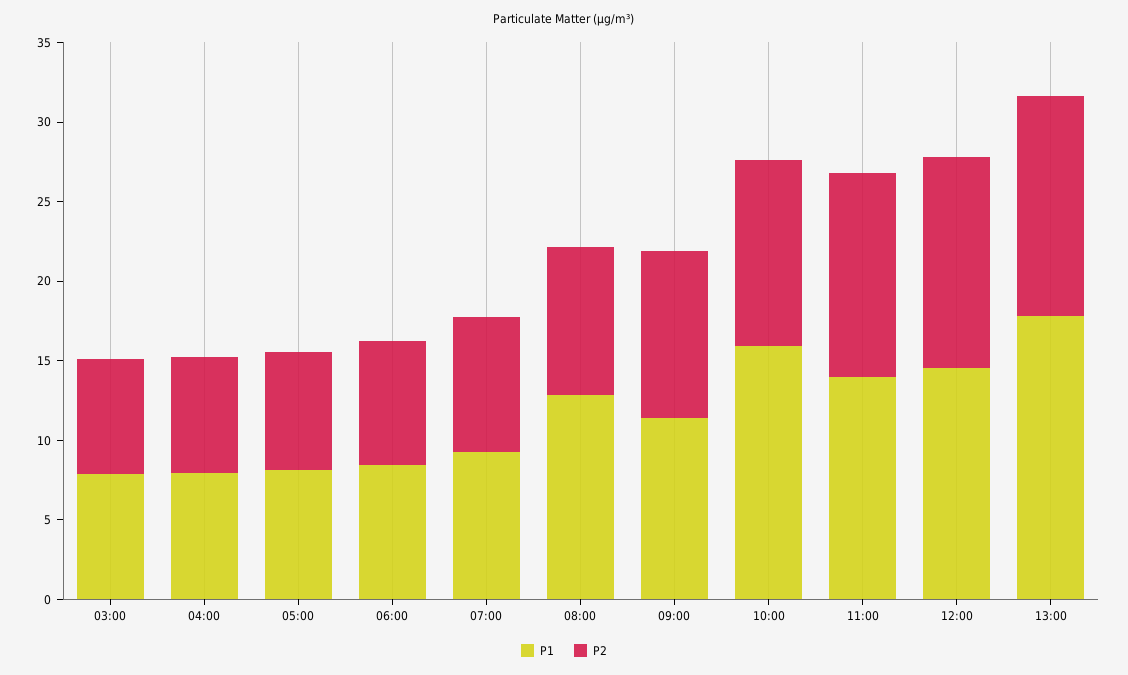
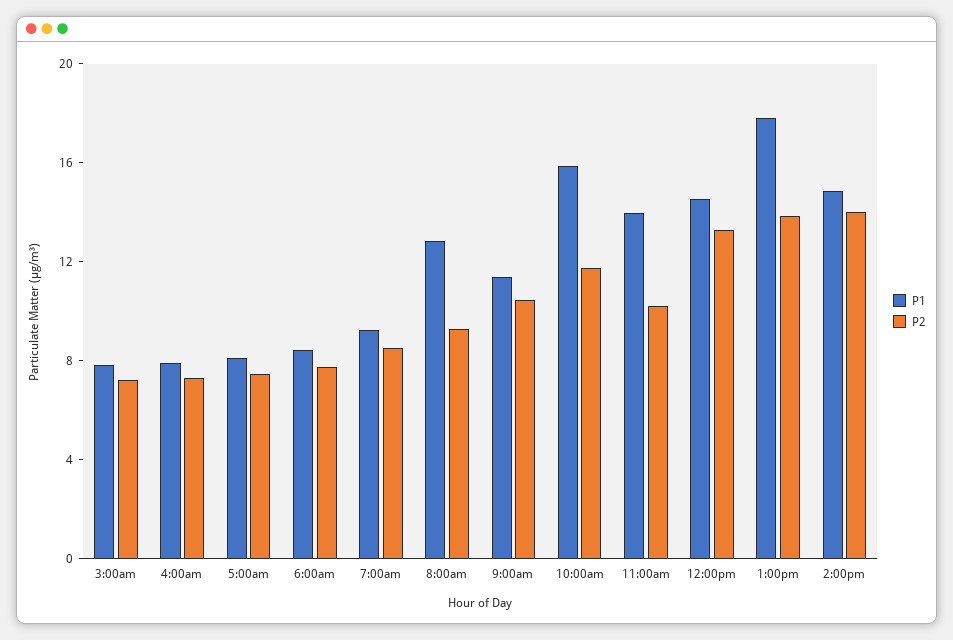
P2, 11:00: 13 -> 10
P1, 2:00pm: none -> 15
P2, 2:00pm: none -> 14

